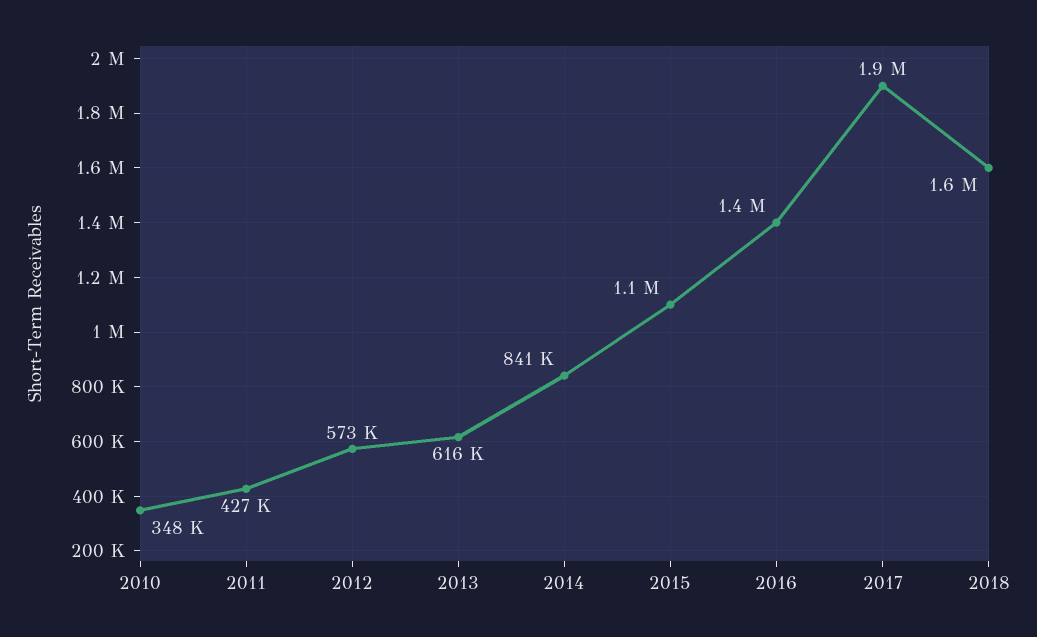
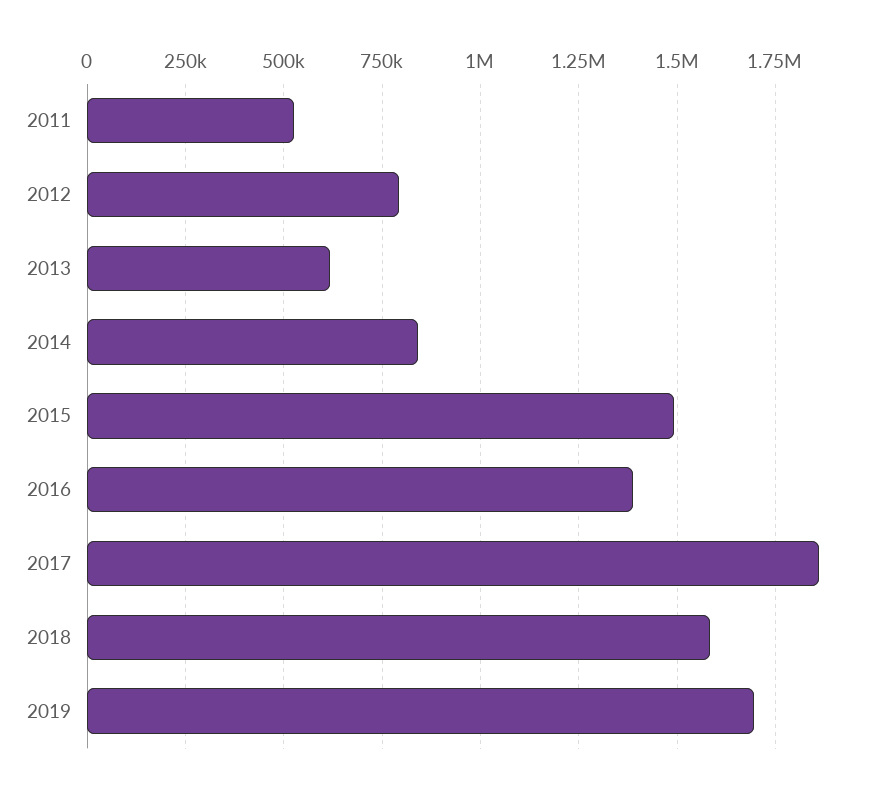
2010: 348000 -> none
2011: 427000 -> 525000
2012: 573000 -> 800000
2015: 1100000 -> 1500000
2019: none -> 1700000

